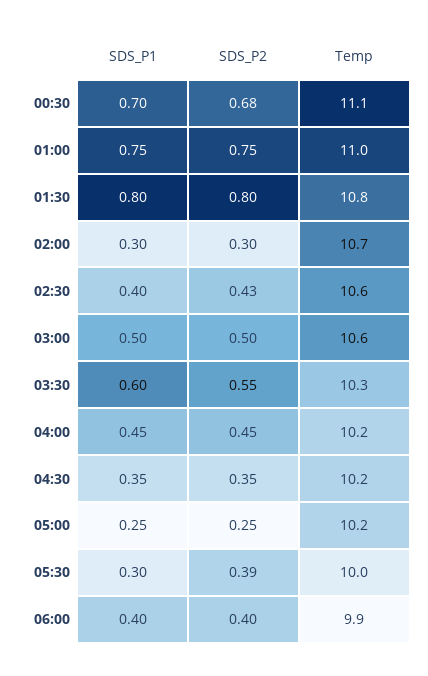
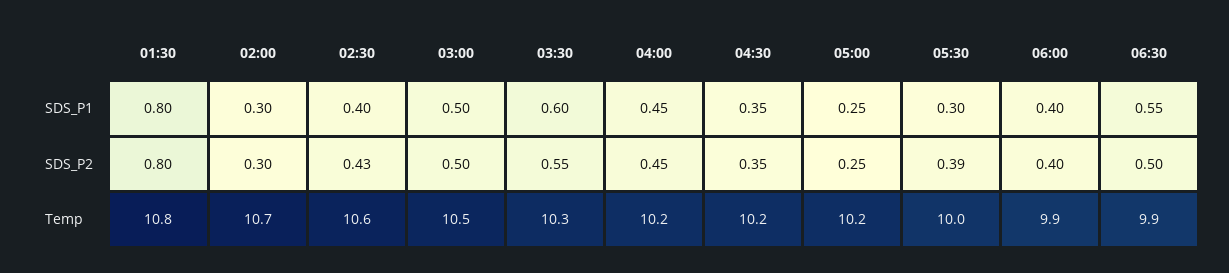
SDS_P1, 00:30: 0.7 -> none
SDS_P2, 00:30: 0.68 -> none
Temp, 00:30: 11.1 -> none
SDS_P1, 01:00: 0.75 -> none
SDS_P2, 01:00: 0.75 -> none
Temp, 01:00: 11 -> none
Temp, 03:00: 10.6 -> 10.5
SDS_P1, 06:30: none -> 0.55
SDS_P2, 06:30: none -> 0.5
Temp, 06:30: none -> 9.9

